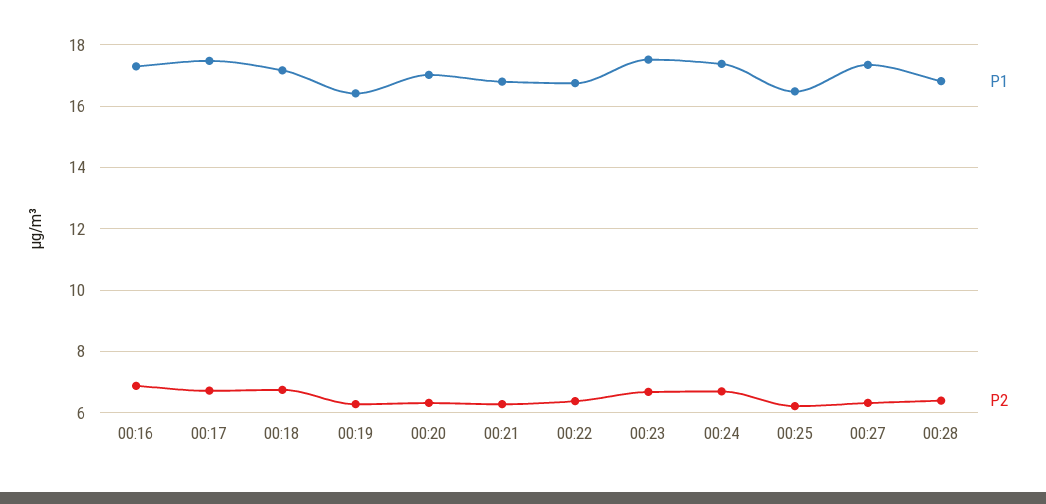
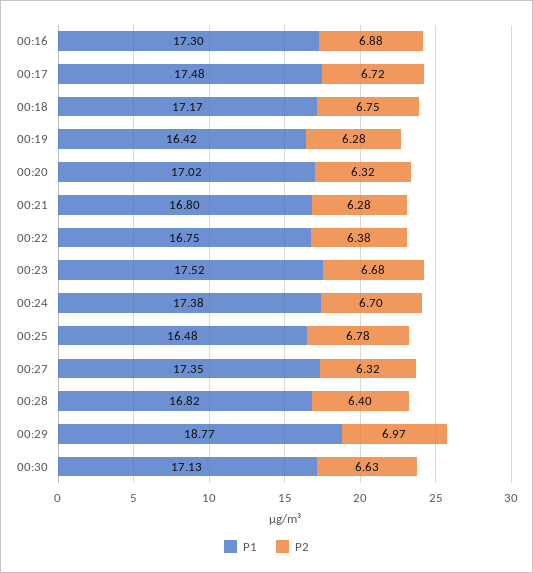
P2, 00:25: 6.2 -> 6.78
P1, 00:29: none -> 18.77
P2, 00:29: none -> 6.97
P1, 00:30: none -> 17.13
P2, 00:30: none -> 6.63

